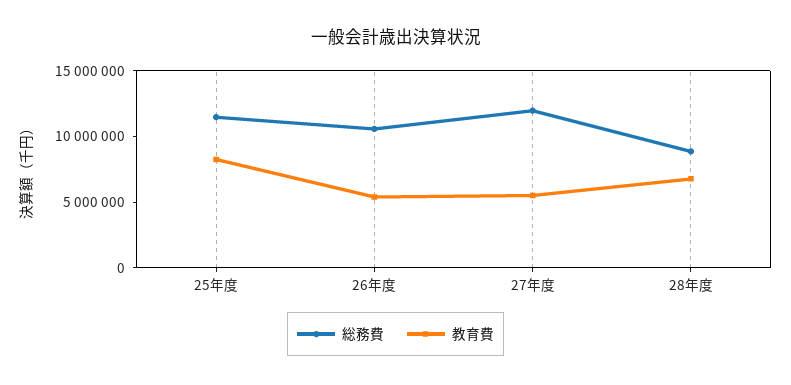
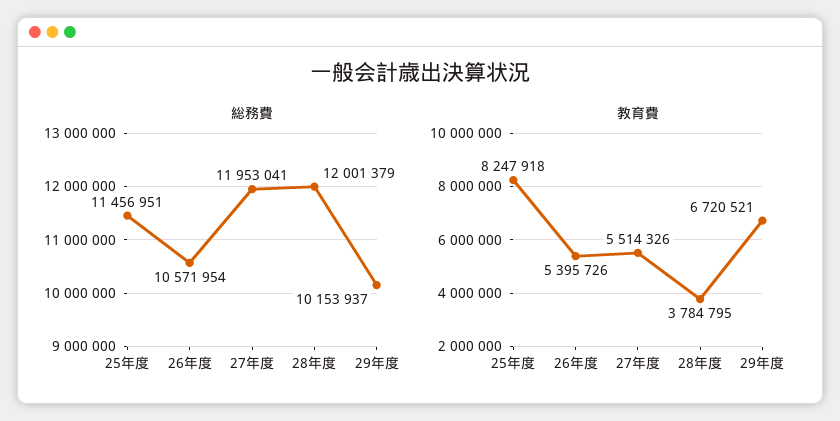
総務費, 28年度: 9000000 -> 12001379
教育費, 28年度: 7000000 -> 3784795
総務費, 29年度: none -> 10153937
教育費, 29年度: none -> 6720521

